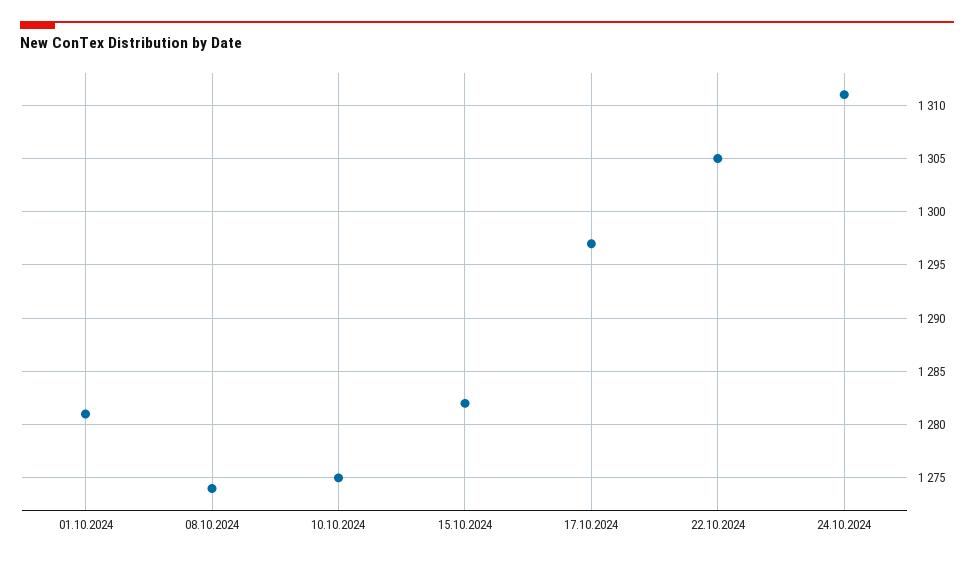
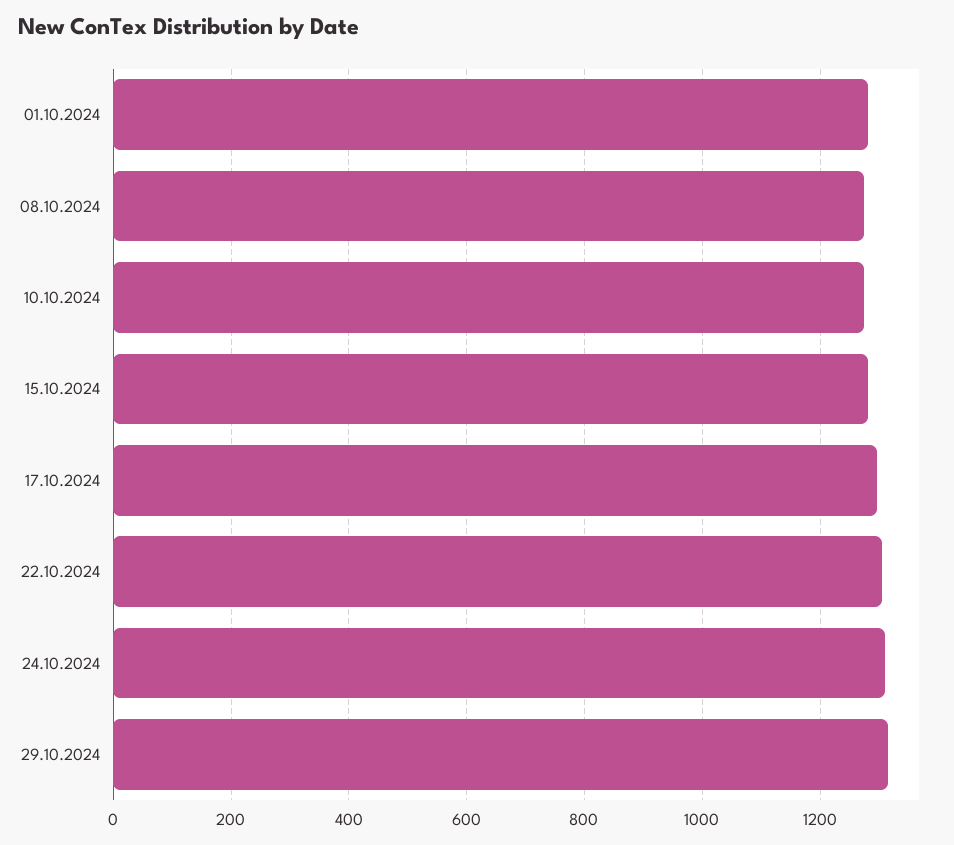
29.10.2024: none -> 1320

